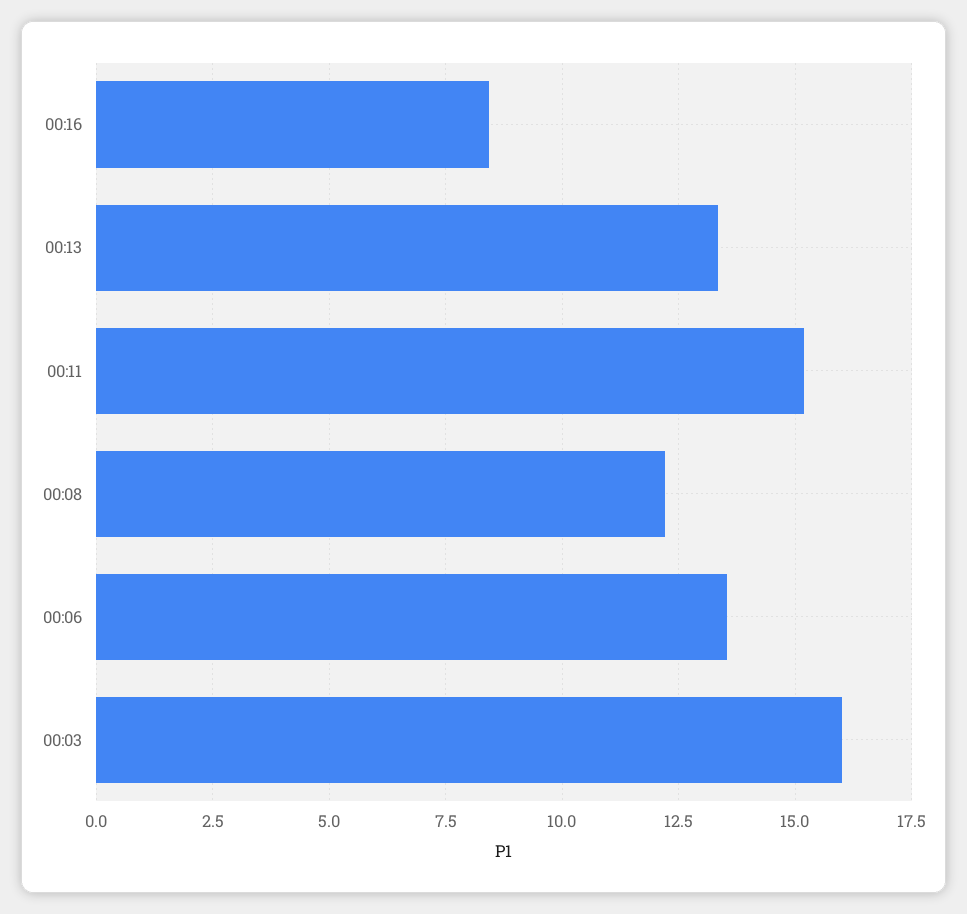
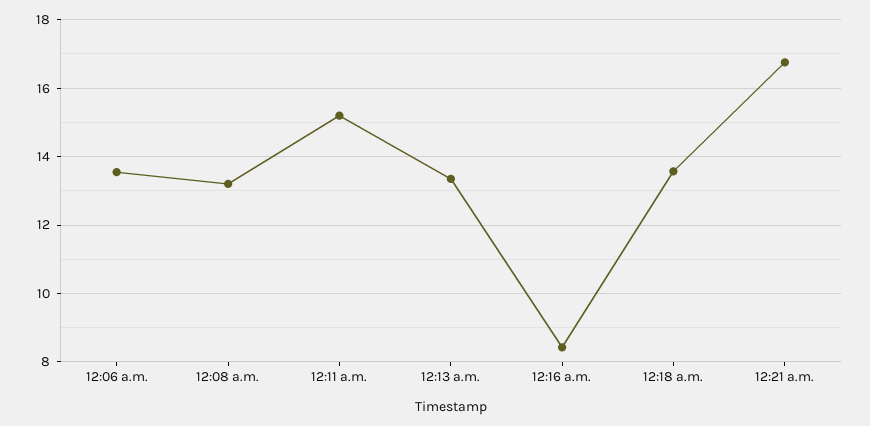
00:08: 12.25 -> 13.2
00:03: 16 -> none
12:18 a.m.: none -> 13.6
12:21 a.m.: none -> 16.8

